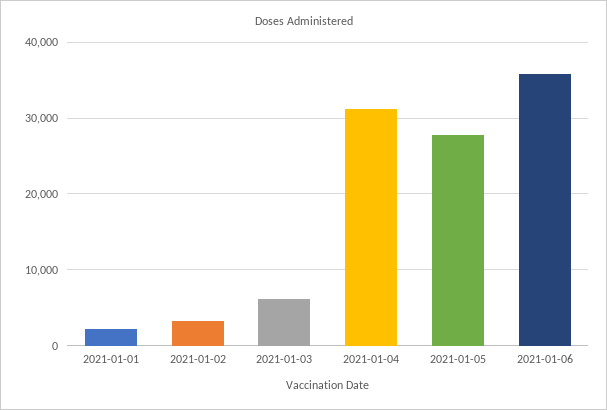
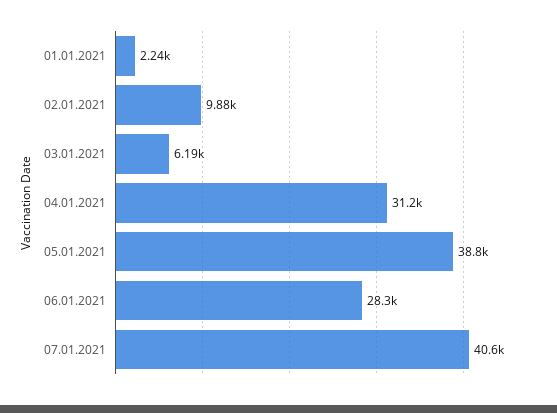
2021-01-02: 3000 -> 9880
2021-01-05: 28000 -> 38800
2021-01-06: 36000 -> 28300
07.01.2021: none -> 40600

